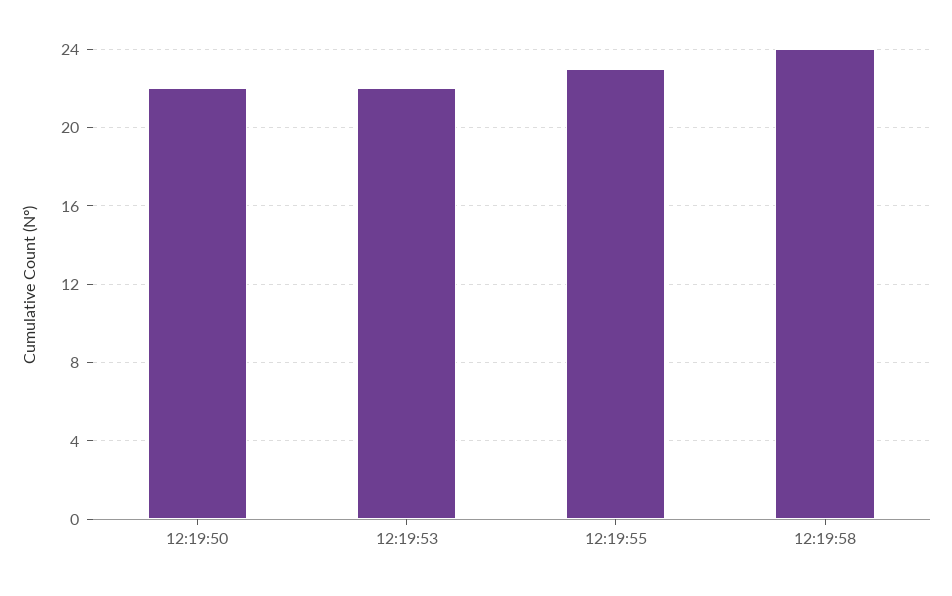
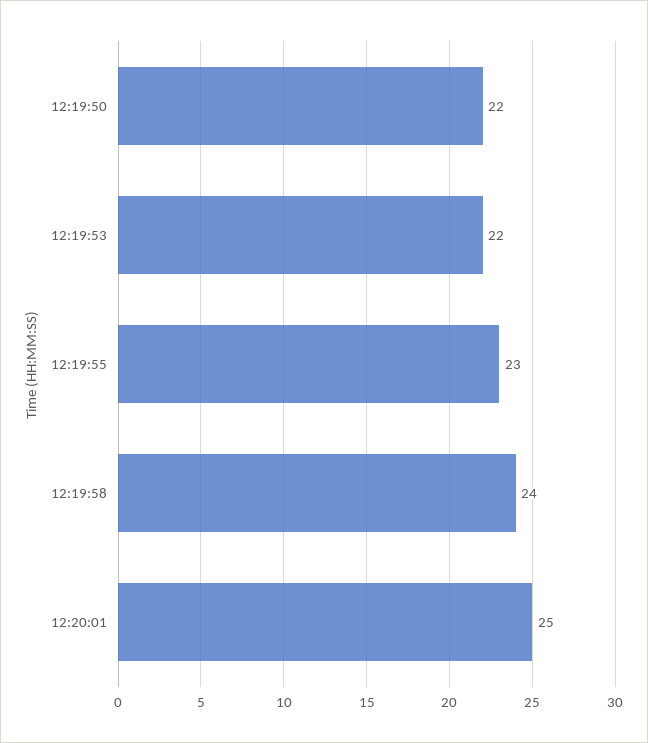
12:20:01: none -> 25

